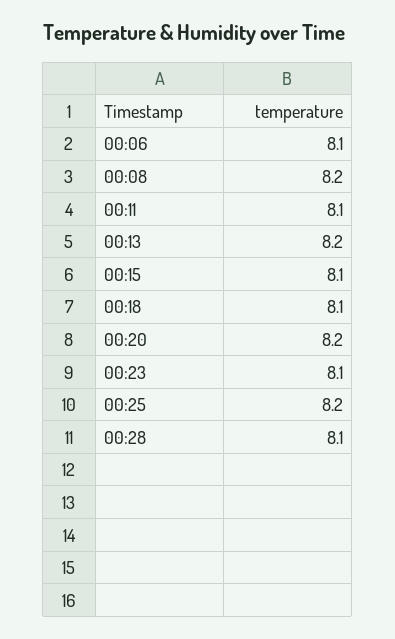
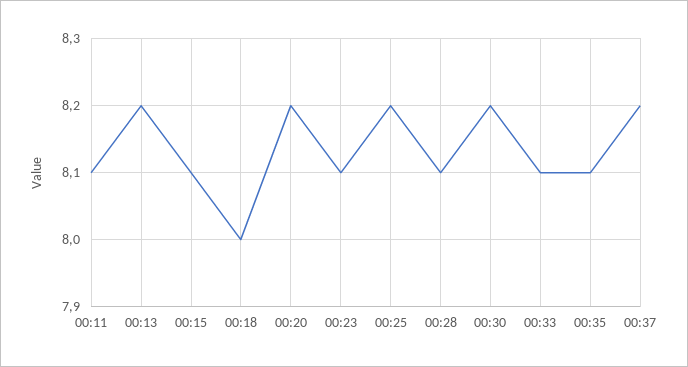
00:06: 8.1 -> none
00:08: 8.2 -> none
00:18: 8.1 -> 8
00:30: none -> 8.2
00:33: none -> 8.1
00:35: none -> 8.1
00:37: none -> 8.2

